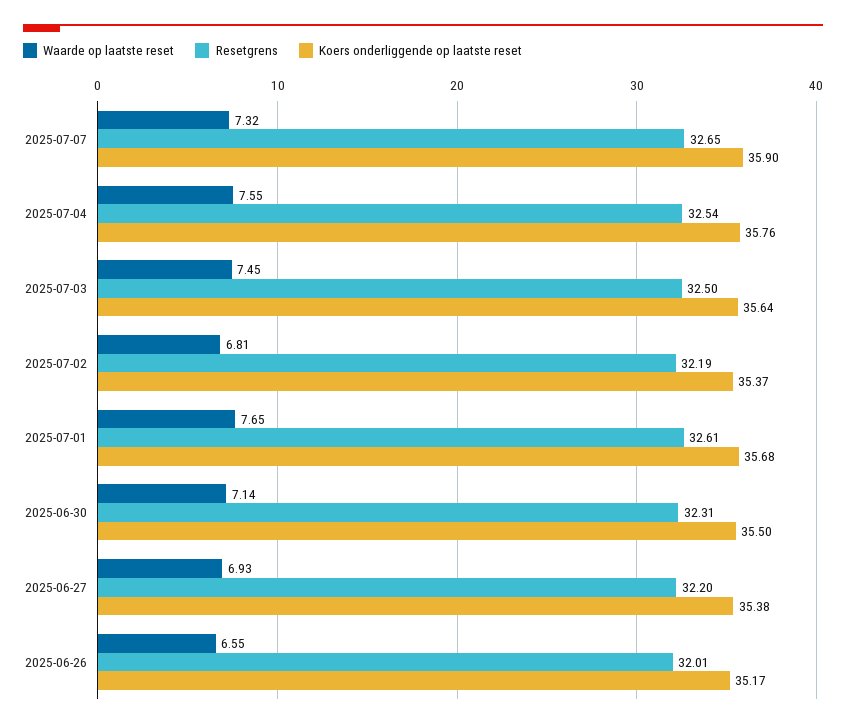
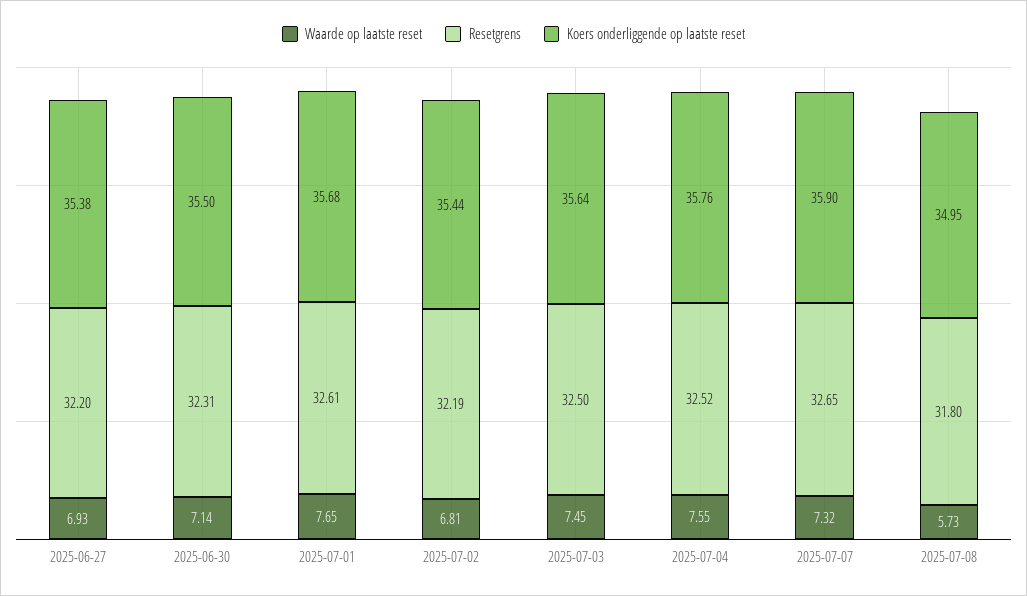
Resetgrens, 2025-07-04: 32.54 -> 32.52
Koers onderliggende op laatste reset, 2025-07-02: 35.37 -> 35.44
Waarde op laatste reset, 2025-06-26: 6.55 -> none
Resetgrens, 2025-06-26: 32.01 -> none
Koers onderliggende op laatste reset, 2025-06-26: 35.17 -> none
Waarde op laatste reset, 2025-07-08: none -> 5.73
Resetgrens, 2025-07-08: none -> 31.8
Koers onderliggende op laatste reset, 2025-07-08: none -> 34.95

